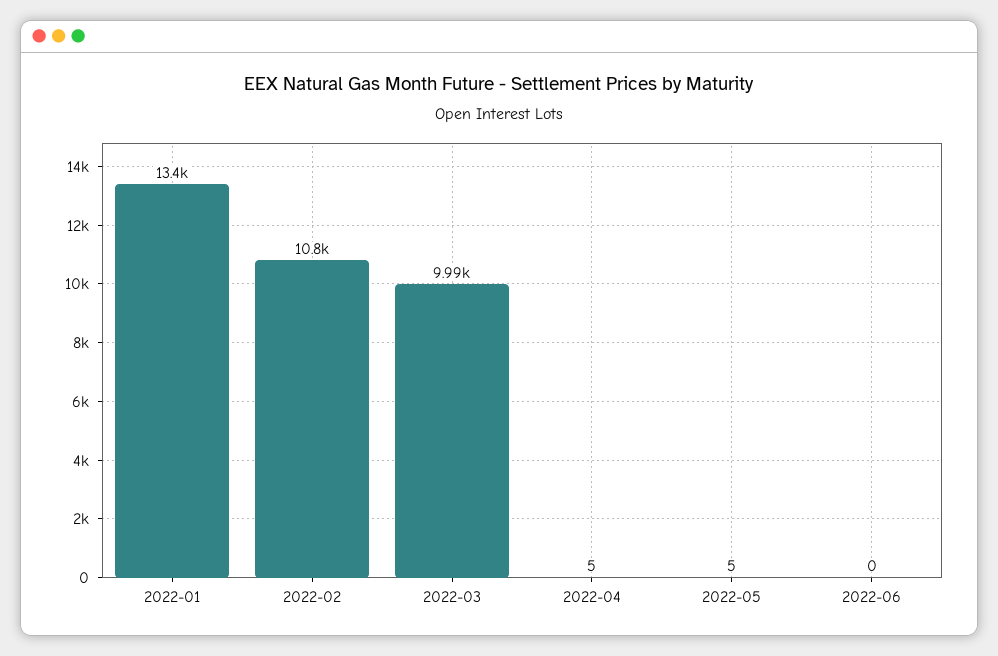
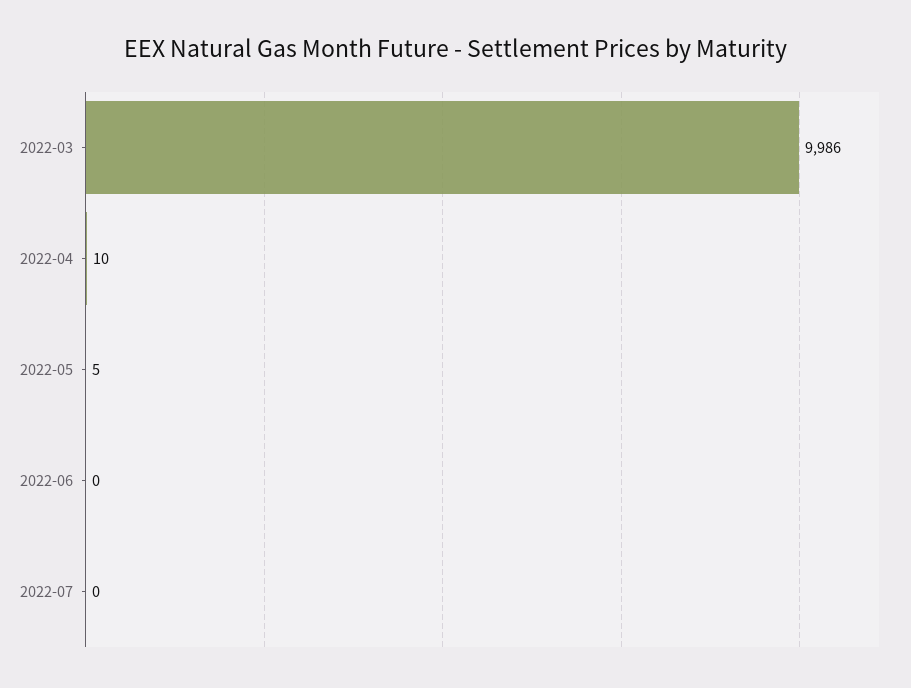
2022-01: 13400 -> none
2022-02: 10800 -> none
2022-04: 5 -> 10
2022-07: none -> 0

